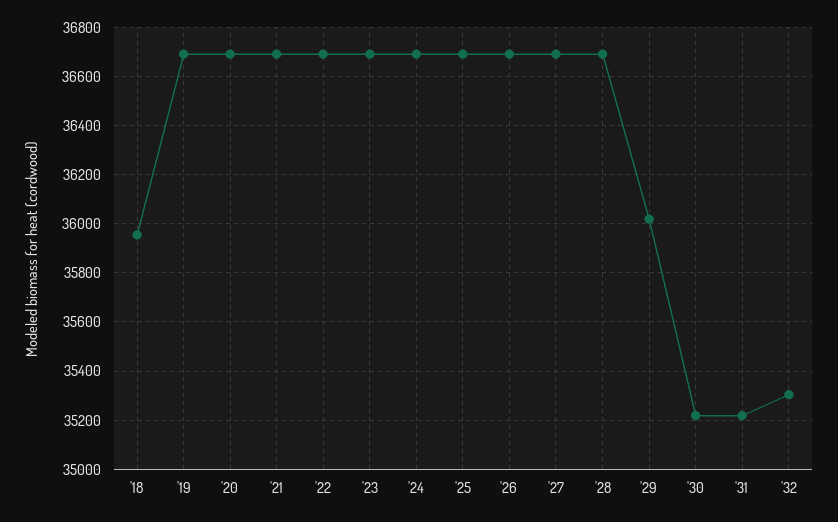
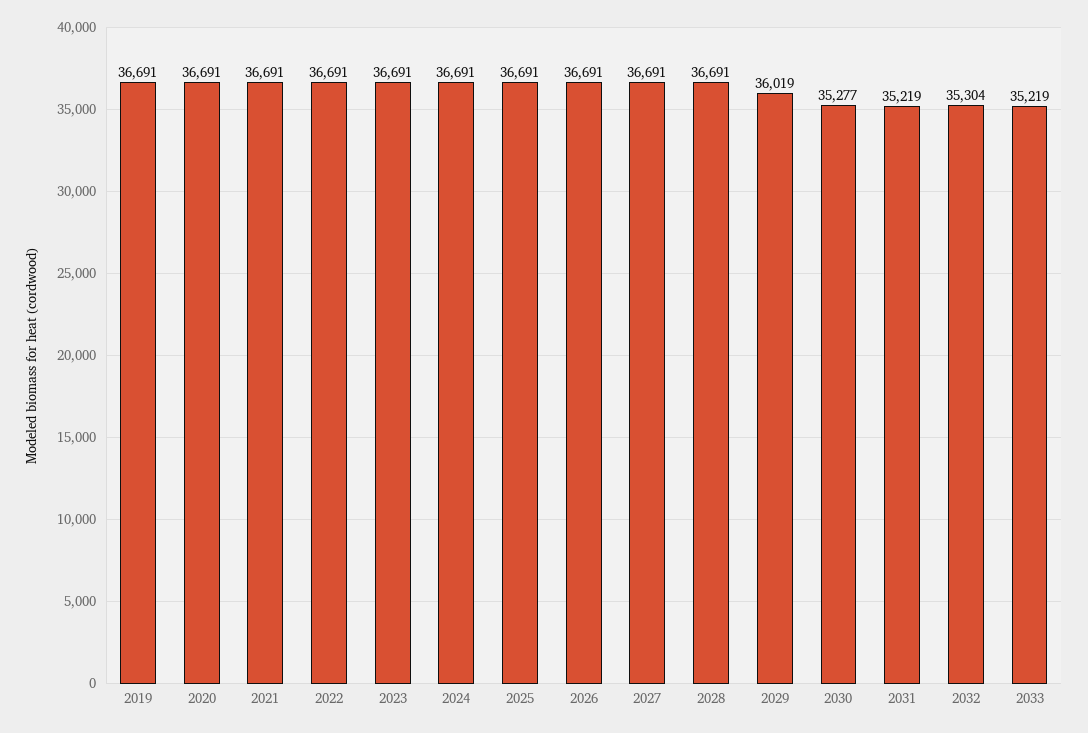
'18: 35950 -> none
'30: 35225 -> 35277
2033: none -> 35219

